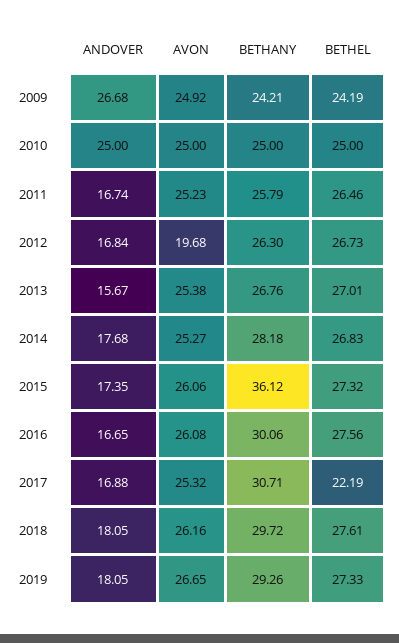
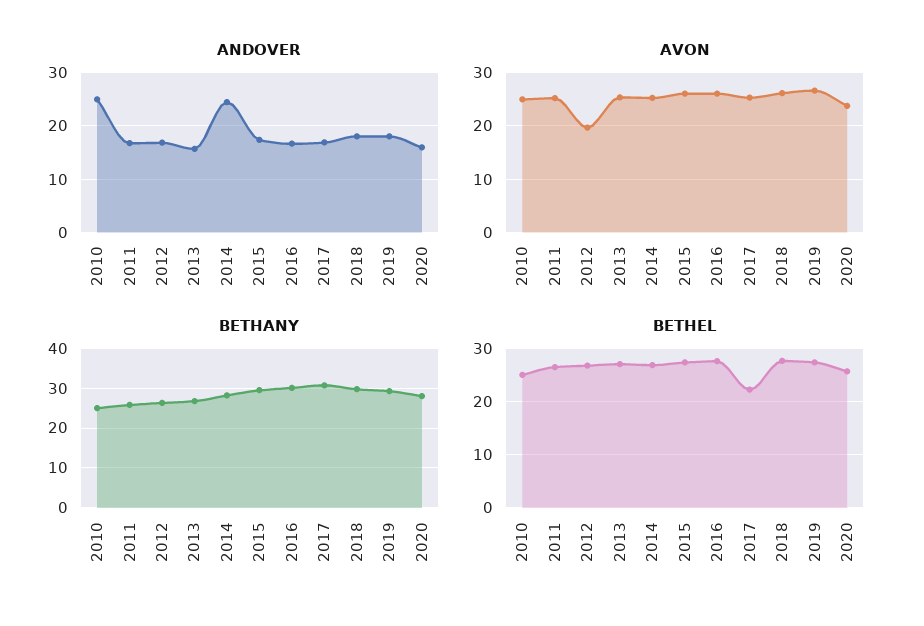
ANDOVER, 2009: 26.68 -> none
AVON, 2009: 24.92 -> none
BETHANY, 2009: 24.21 -> none
BETHEL, 2009: 24.19 -> none
ANDOVER, 2014: 17.68 -> 24
BETHANY, 2015: 36.12 -> 30
ANDOVER, 2020: none -> 16
AVON, 2020: none -> 24
BETHANY, 2020: none -> 28
BETHEL, 2020: none -> 26

